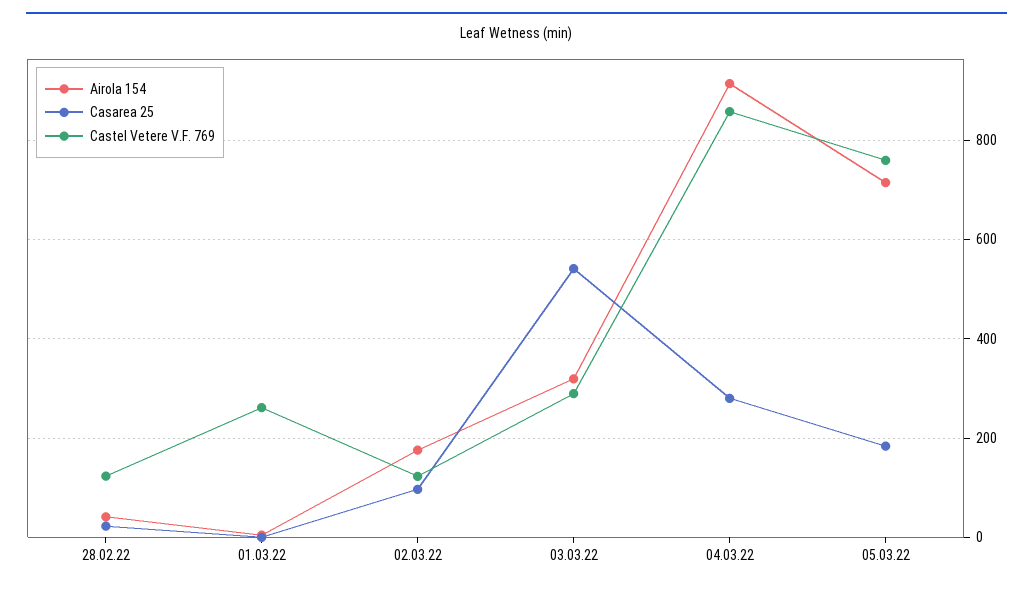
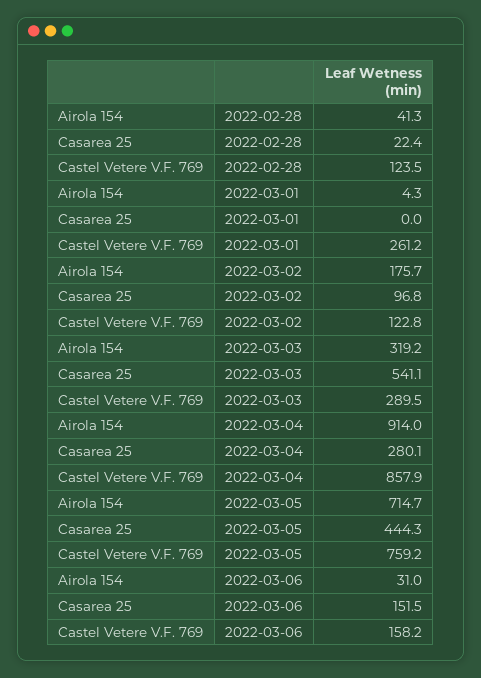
Casarea 25, 05.03.22: 180 -> 444.3
Airola 154, 2022-03-06: none -> 31
Casarea 25, 2022-03-06: none -> 151.5
Castel Vetere V.F. 769, 2022-03-06: none -> 158.2

